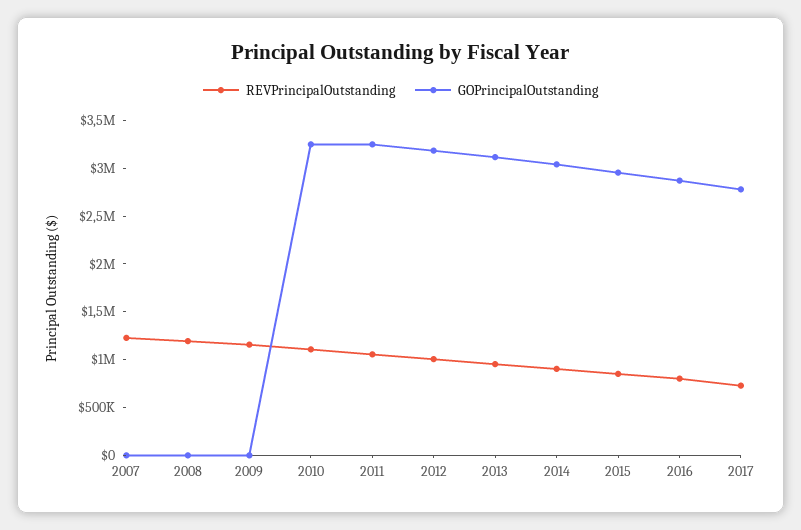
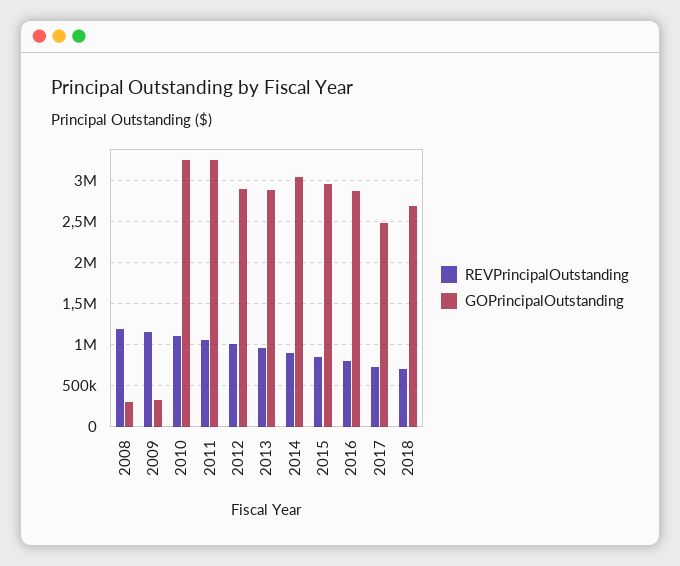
REVPrincipalOutstanding, 2007: 1200000 -> none
GOPrincipalOutstanding, 2007: 0 -> none
GOPrincipalOutstanding, 2008: 0 -> 300000
GOPrincipalOutstanding, 2009: 0 -> 300000
GOPrincipalOutstanding, 2012: 3200000 -> 2900000
GOPrincipalOutstanding, 2013: 3100000 -> 2900000
GOPrincipalOutstanding, 2017: 2800000 -> 2500000
REVPrincipalOutstanding, 2018: none -> 700000
GOPrincipalOutstanding, 2018: none -> 2700000

